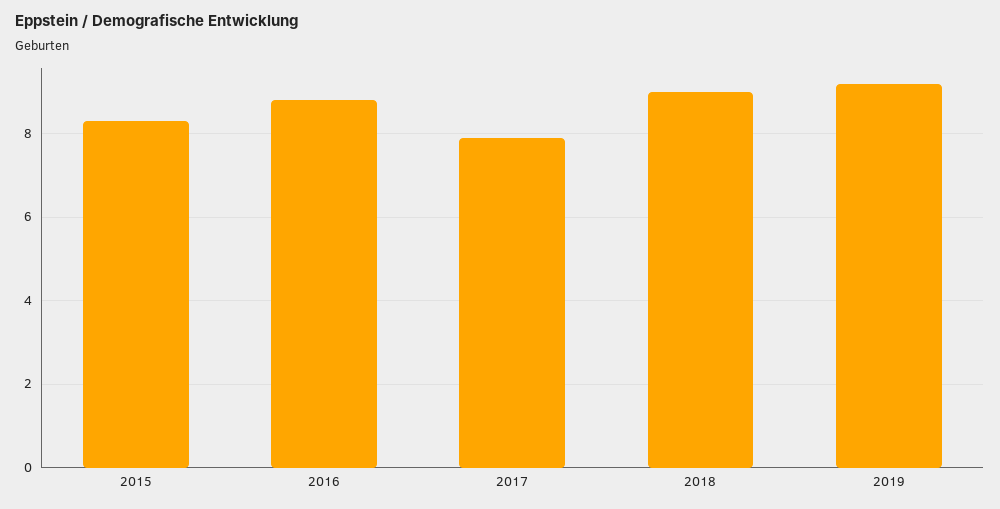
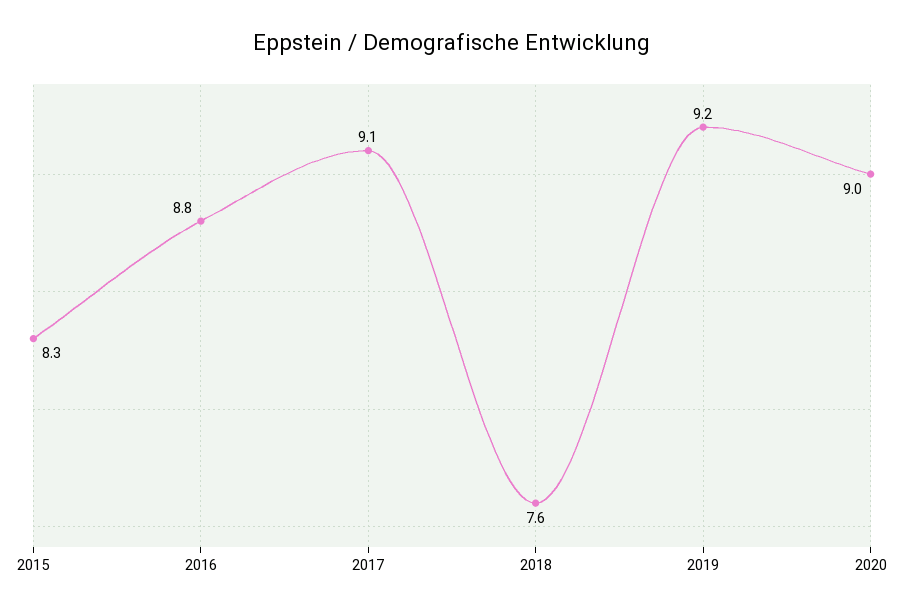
2017: 8 -> 9.1
2018: 9 -> 7.6
2020: none -> 9

